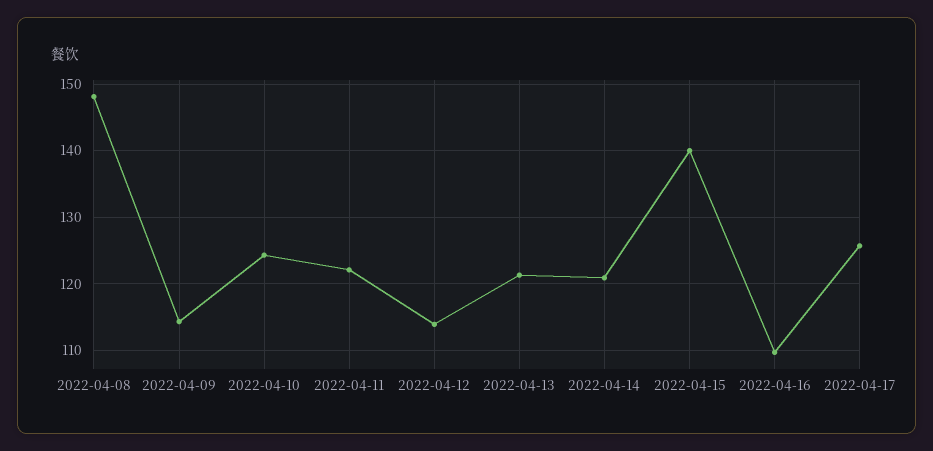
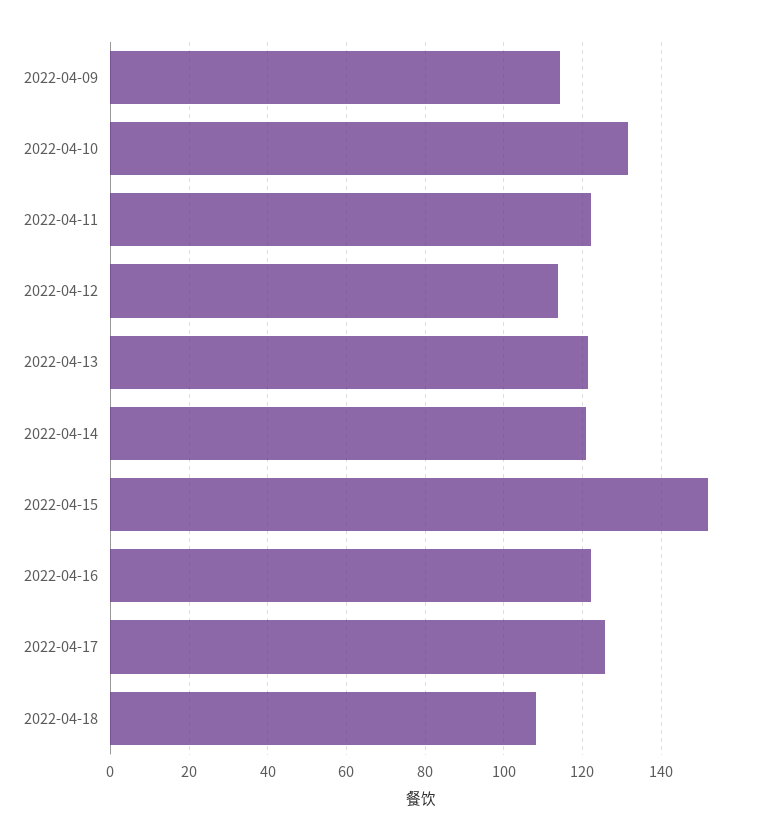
2022-04-08: 148 -> none
2022-04-10: 124 -> 132
2022-04-15: 140 -> 152
2022-04-16: 110 -> 122
2022-04-18: none -> 108

